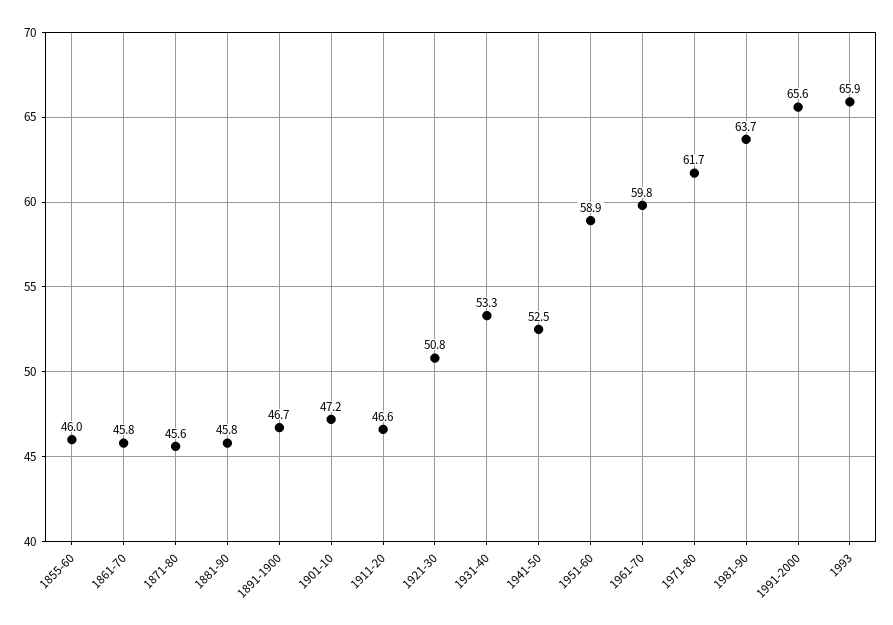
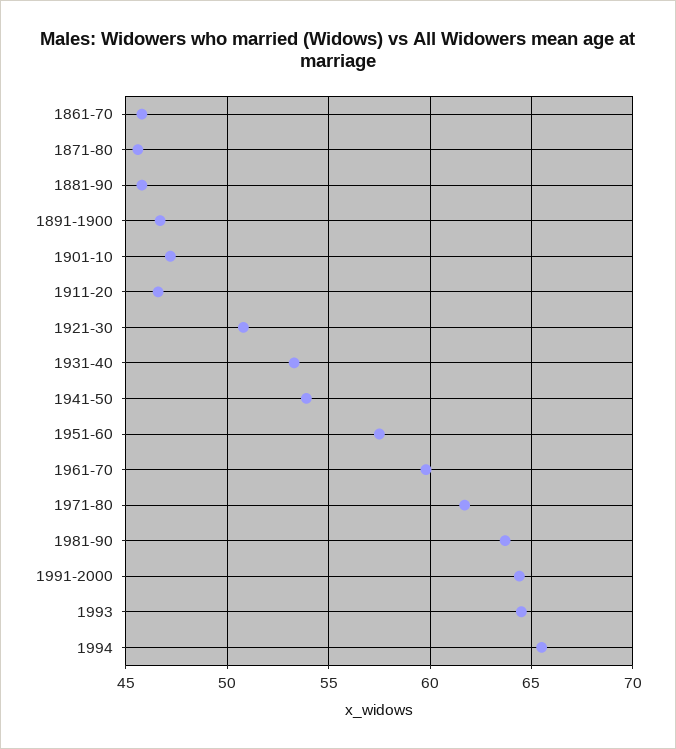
1855-60: 46 -> none
1941-50: 52.5 -> 54
1951-60: 58.9 -> 57.5
1991-2000: 65.6 -> 64.5
1993: 65.9 -> 64.5
1994: none -> 65.5

